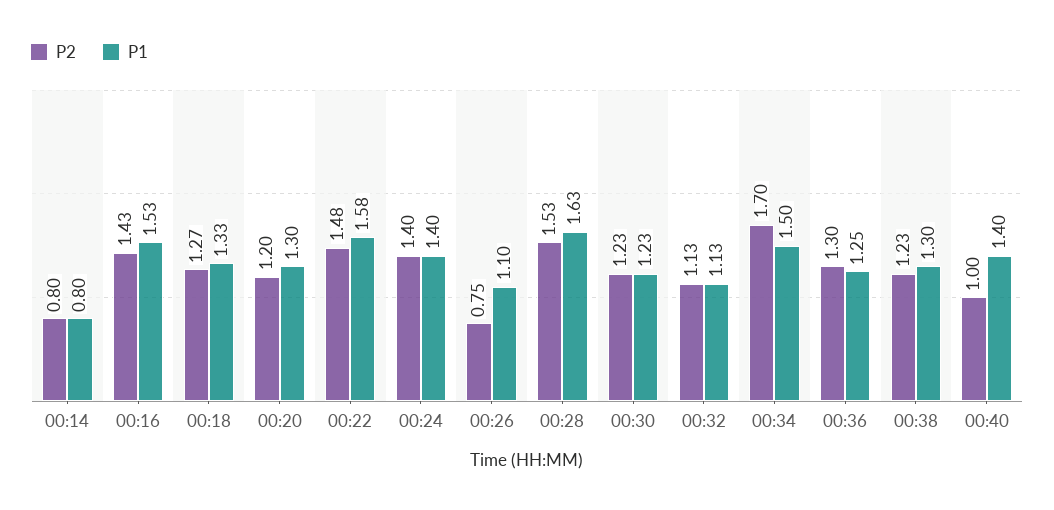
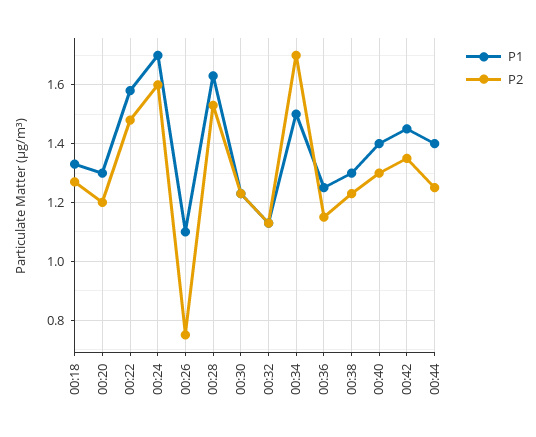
P2, 00:14: 0.8 -> none
P1, 00:14: 0.8 -> none
P2, 00:16: 1.43 -> none
P1, 00:16: 1.53 -> none
P2, 00:24: 1.4 -> 1.6
P1, 00:24: 1.4 -> 1.7
P2, 00:36: 1.3 -> 1.15
P2, 00:40: 1 -> 1.3
P1, 00:42: none -> 1.45
P2, 00:42: none -> 1.35
P1, 00:44: none -> 1.4
P2, 00:44: none -> 1.25

